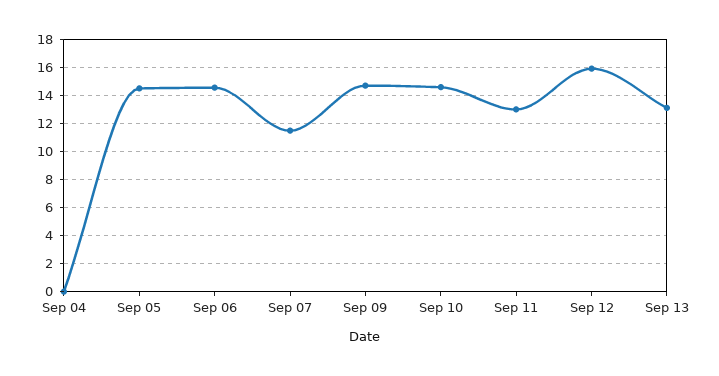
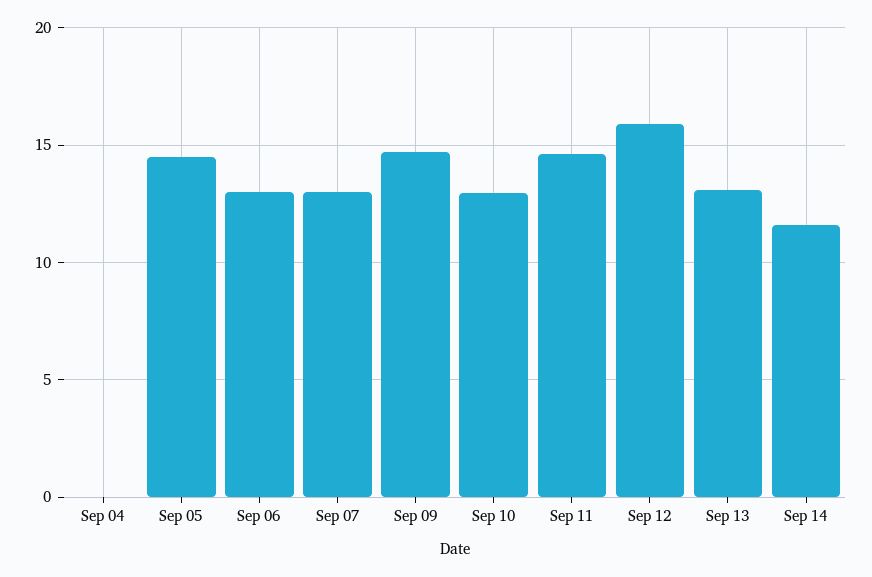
Sep 06: 14.5 -> 13
Sep 07: 11.5 -> 13
Sep 10: 14.5 -> 13
Sep 11: 13 -> 14.5
Sep 14: none -> 11.5

